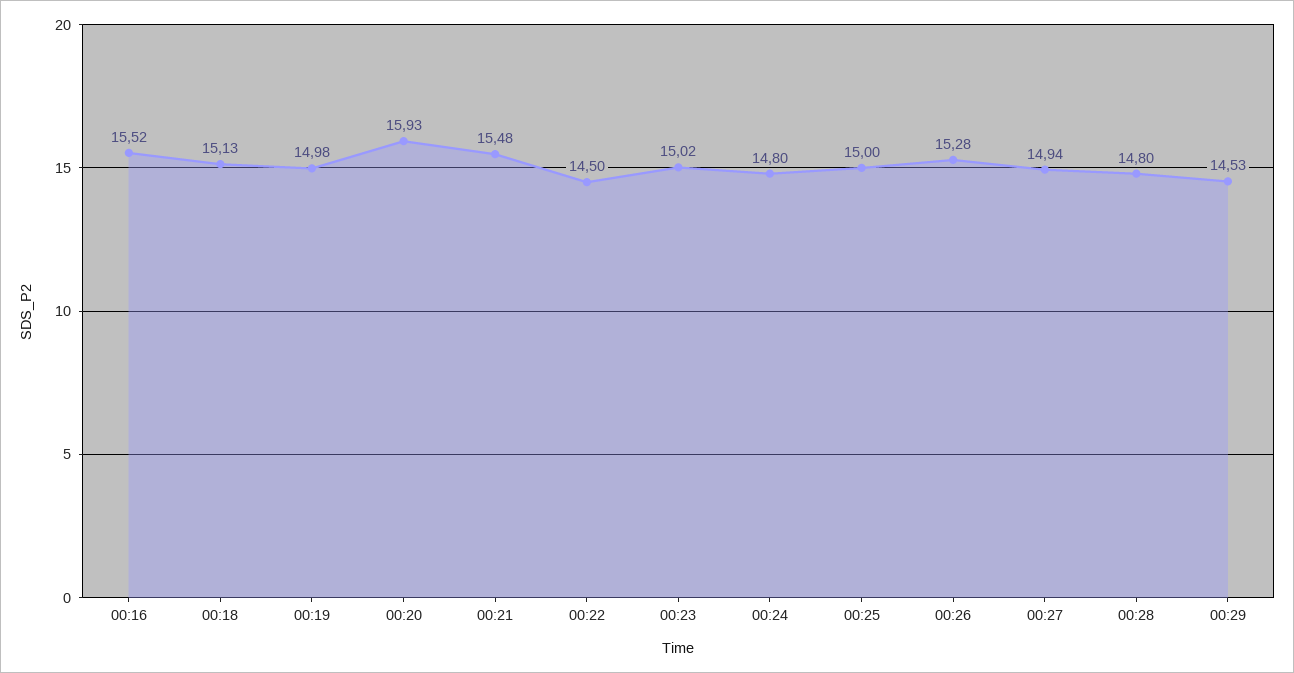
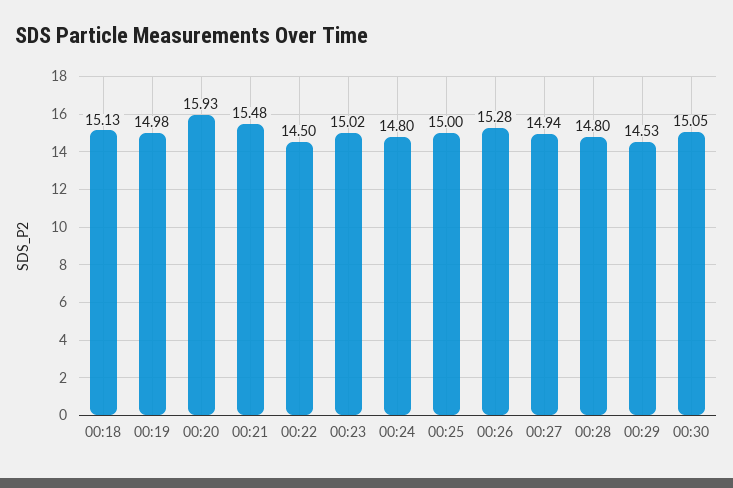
00:16: 15.52 -> none
00:30: none -> 15.05

